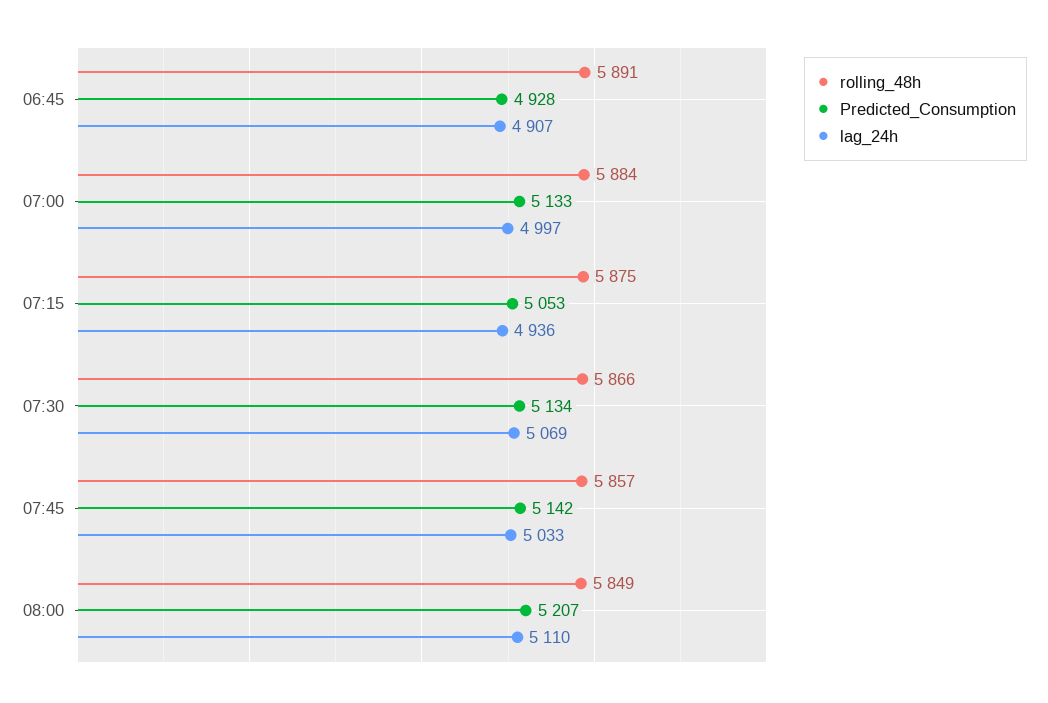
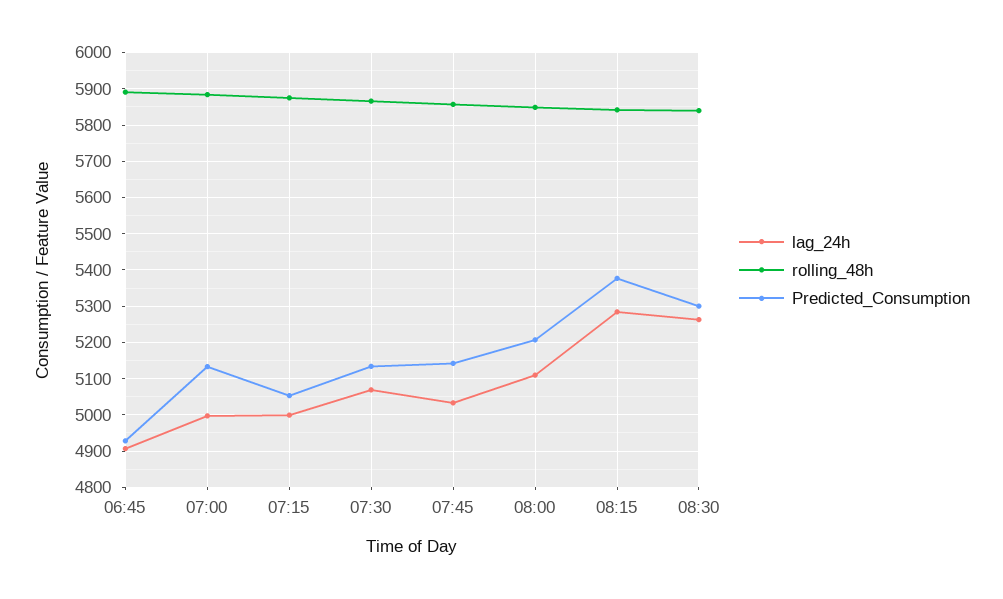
lag_24h, 07:15: 4936 -> 5000
lag_24h, 08:15: none -> 5280
rolling_48h, 08:15: none -> 5840
Predicted_Consumption, 08:15: none -> 5380
lag_24h, 08:30: none -> 5260
rolling_48h, 08:30: none -> 5840
Predicted_Consumption, 08:30: none -> 5300

